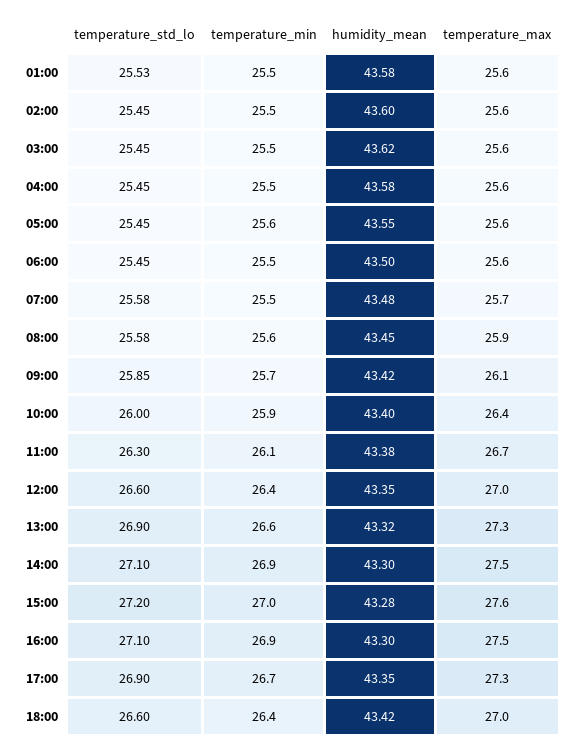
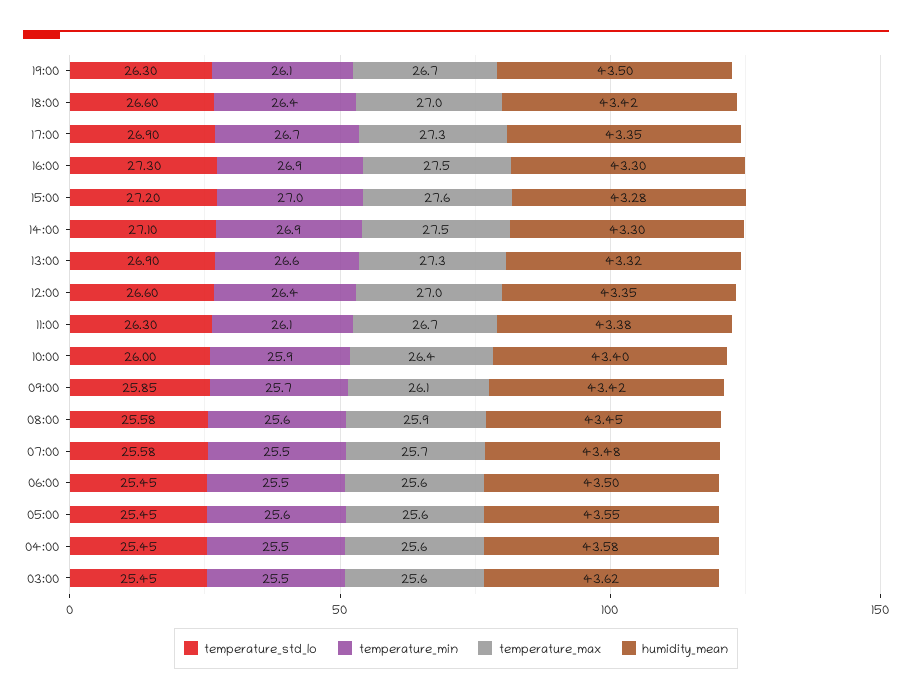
temperature_std_lo, 01:00: 25.53 -> none
temperature_min, 01:00: 25.5 -> none
humidity_mean, 01:00: 43.58 -> none
temperature_max, 01:00: 25.6 -> none
temperature_std_lo, 02:00: 25.45 -> none
temperature_min, 02:00: 25.5 -> none
humidity_mean, 02:00: 43.6 -> none
temperature_max, 02:00: 25.6 -> none
temperature_std_lo, 16:00: 27.1 -> 27.3
temperature_std_lo, 19:00: none -> 26.3
temperature_min, 19:00: none -> 26.1
temperature_max, 19:00: none -> 26.7
humidity_mean, 19:00: none -> 43.5

